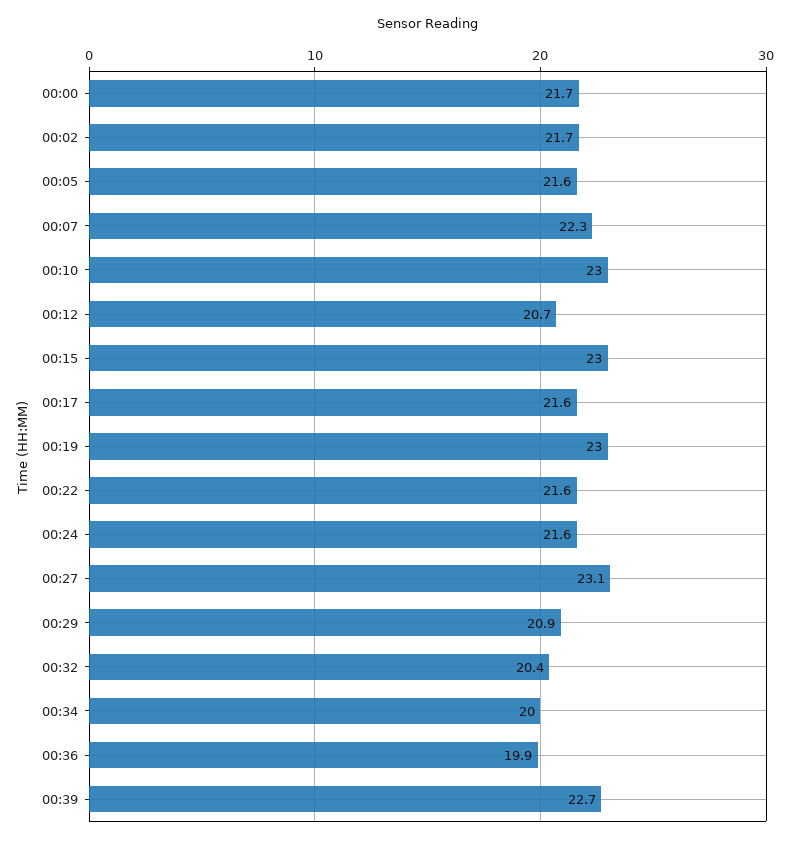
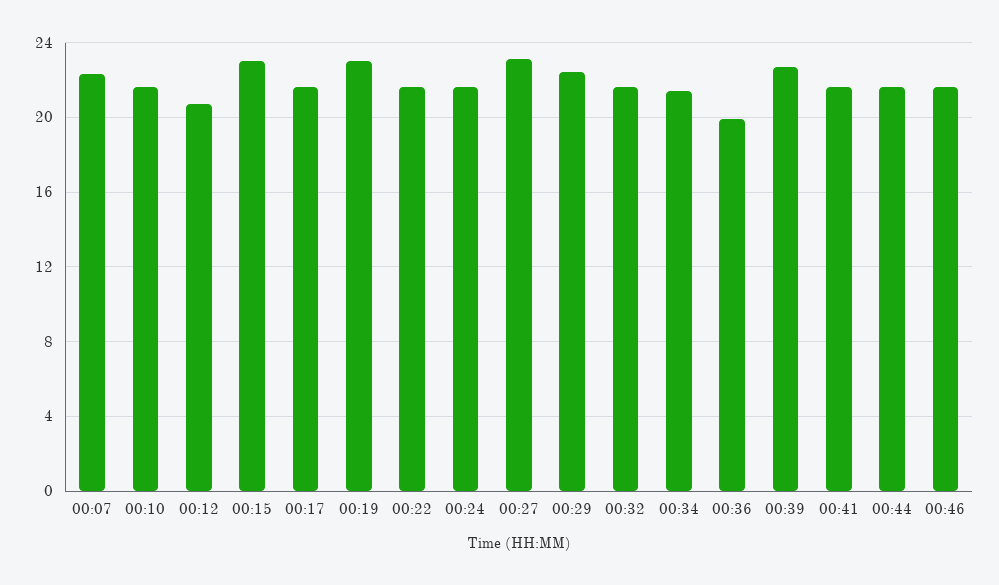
00:00: 21.7 -> none
00:02: 21.7 -> none
00:05: 21.6 -> none
00:10: 23 -> 21.5
00:29: 20.9 -> 22.5
00:32: 20.4 -> 21.5
00:34: 20 -> 21.5
00:41: none -> 21.5
00:44: none -> 21.5
00:46: none -> 21.5

